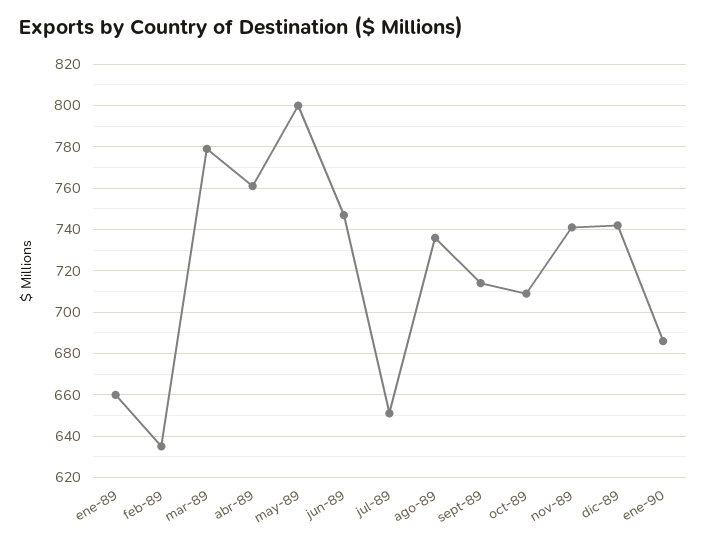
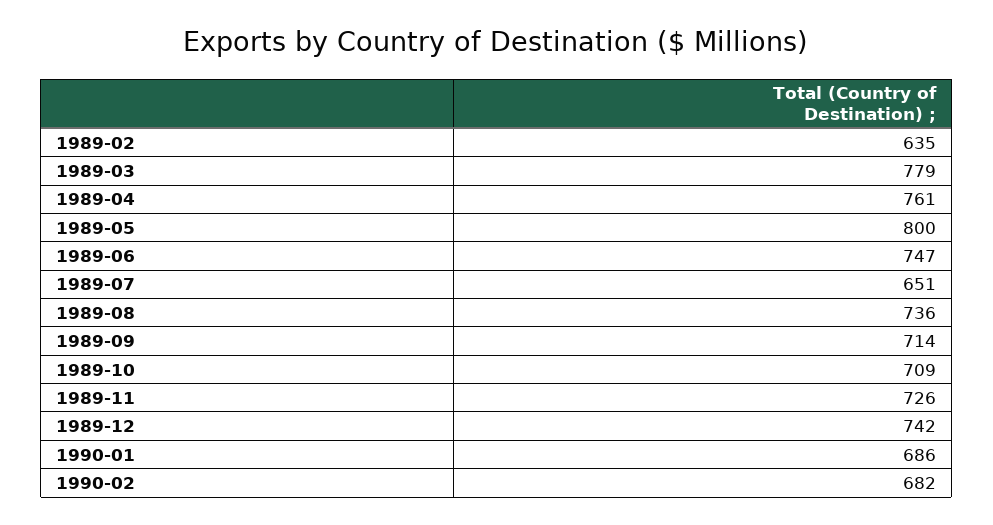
ene-89: 660 -> none
nov-89: 740 -> 726
1990-02: none -> 682

